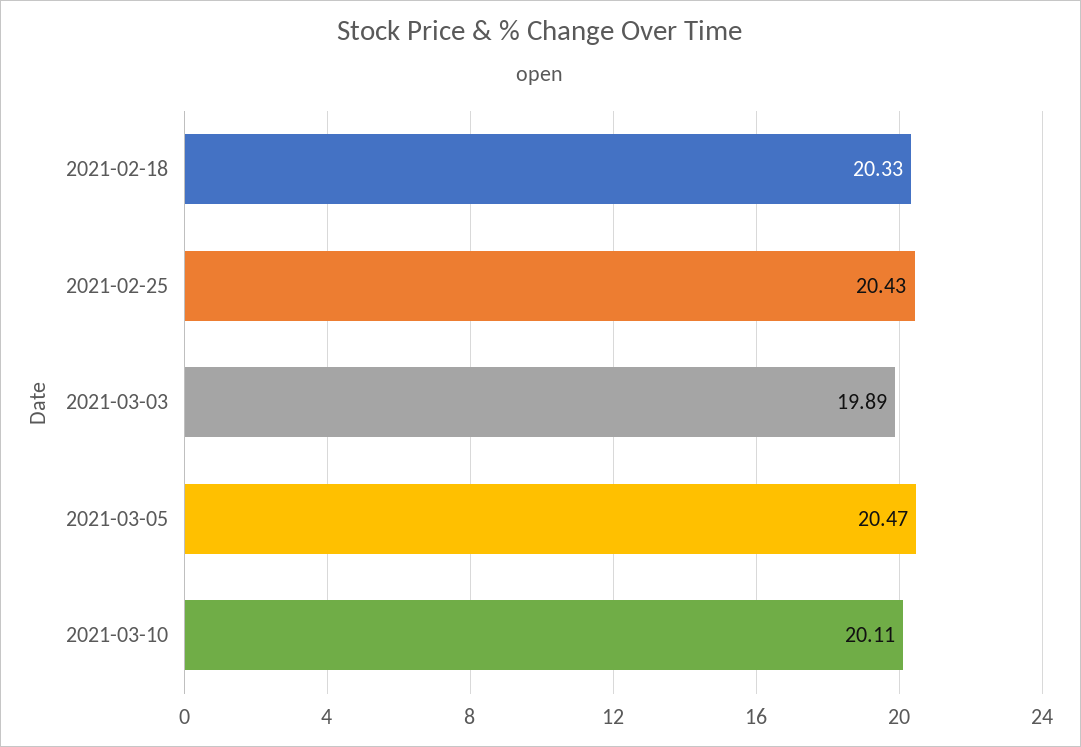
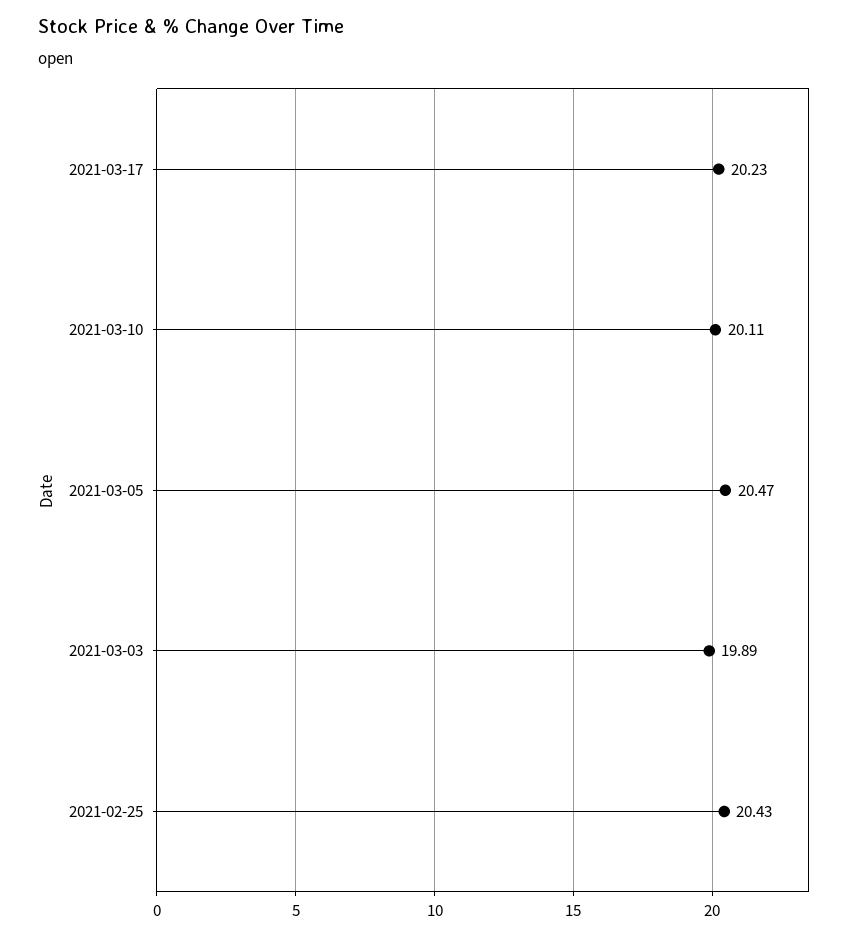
2021-02-18: 20.33 -> none
2021-03-17: none -> 20.23

